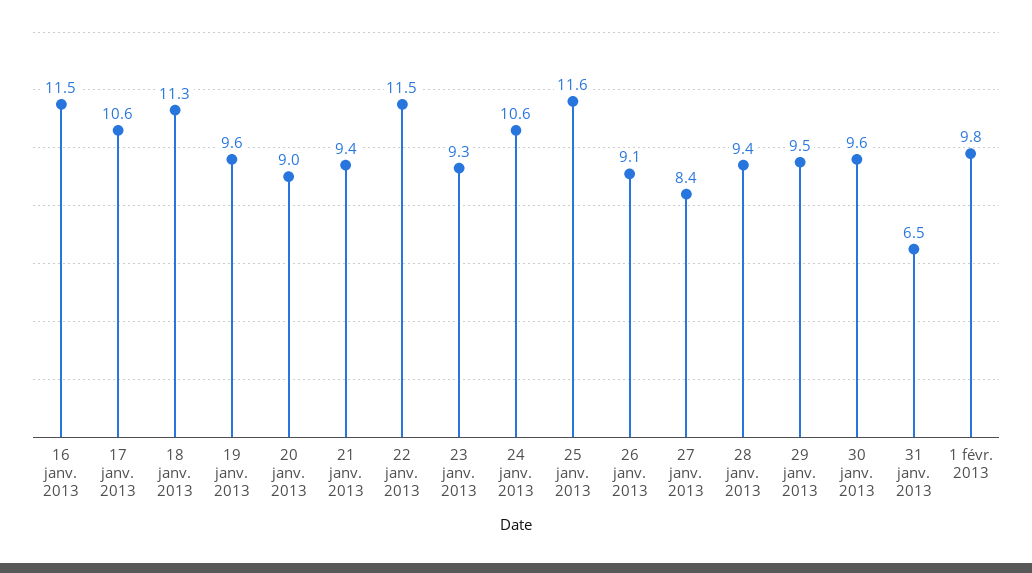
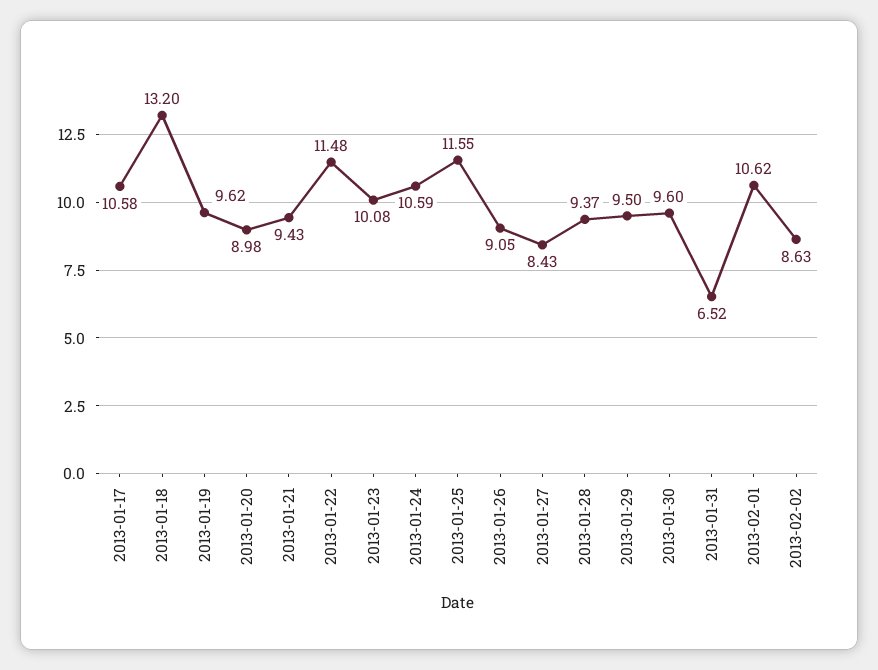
16 janv. 2013: 11.5 -> none
18 janv. 2013: 11.3 -> 13.2
23 janv. 2013: 9.3 -> 10.08
1 févr. 2013: 9.8 -> 10.62
2013-02-02: none -> 8.63

